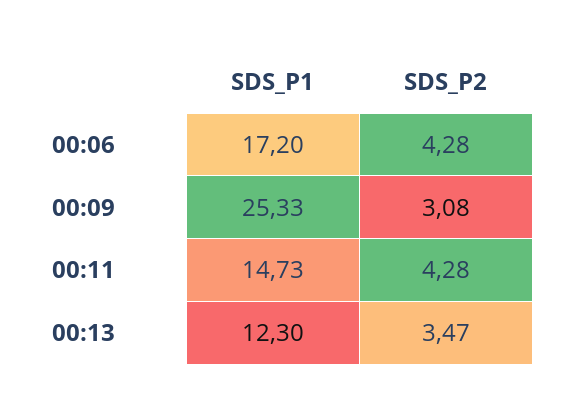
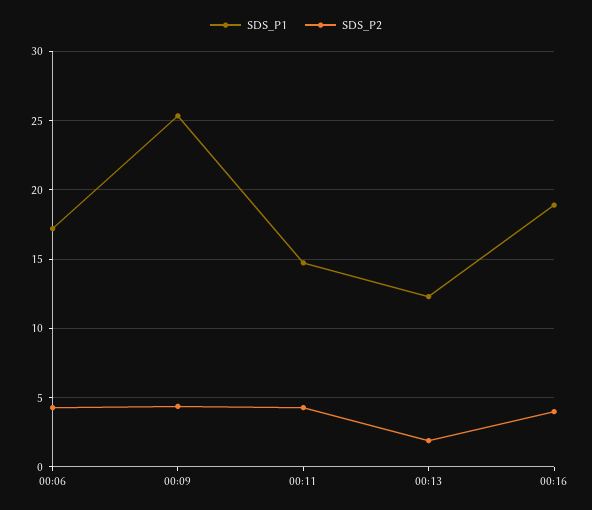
SDS_P2, 00:09: 3.08 -> 4.5
SDS_P2, 00:13: 3.47 -> 2
SDS_P1, 00:16: none -> 19
SDS_P2, 00:16: none -> 4

